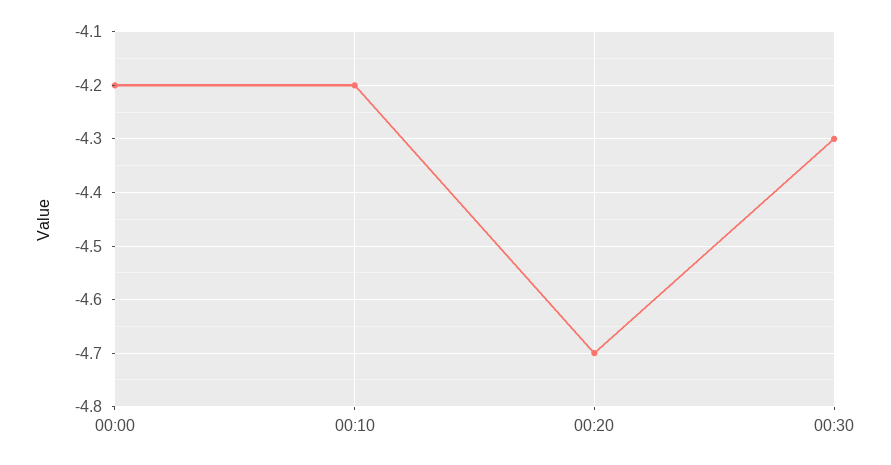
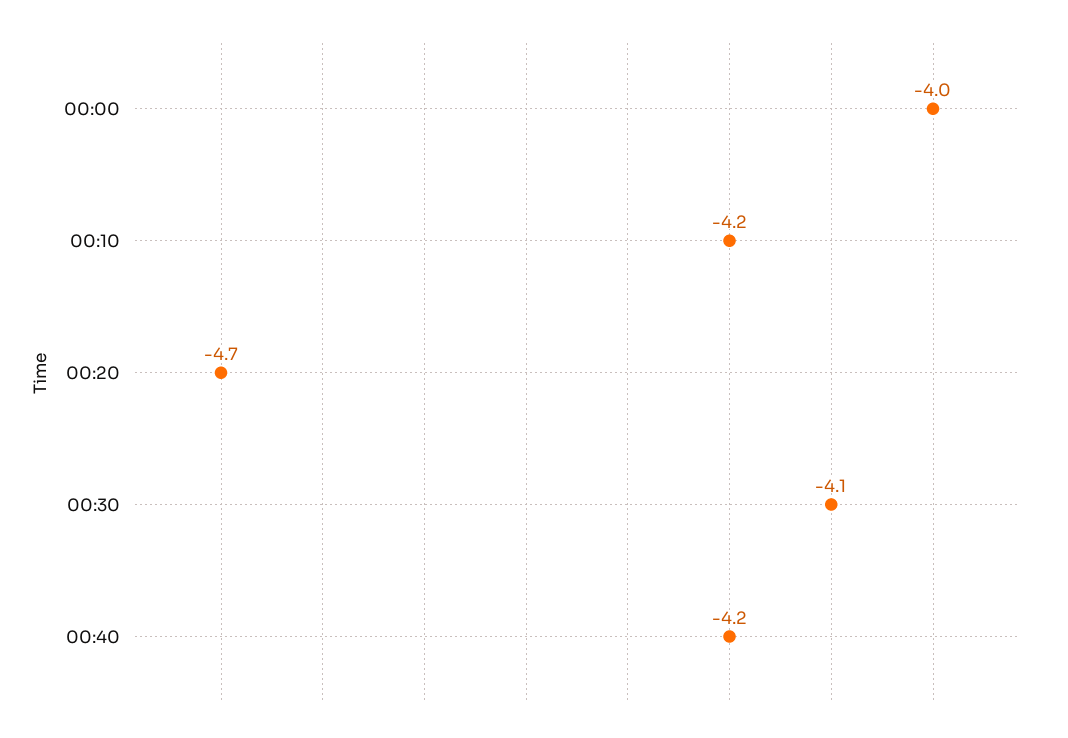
00:00: -4.2 -> -4
00:30: -4.3 -> -4.1
00:40: none -> -4.2

